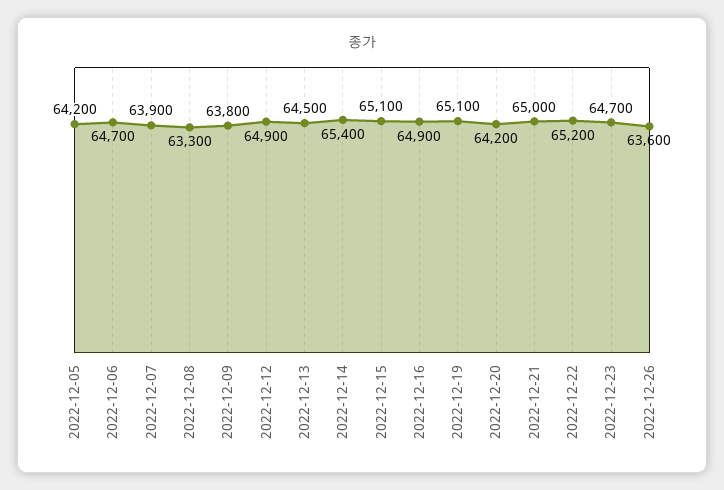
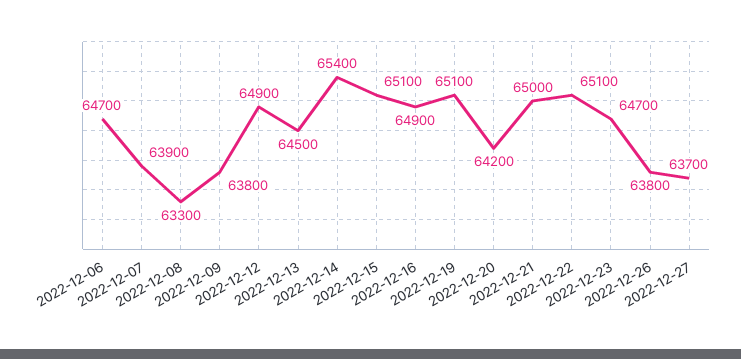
2022-12-05: 64200 -> none
2022-12-22: 65200 -> 65100
2022-12-26: 63600 -> 63800
2022-12-27: none -> 63700

